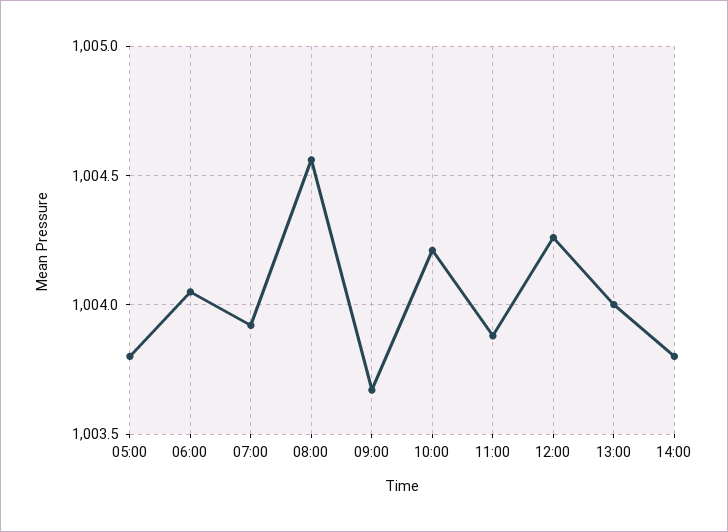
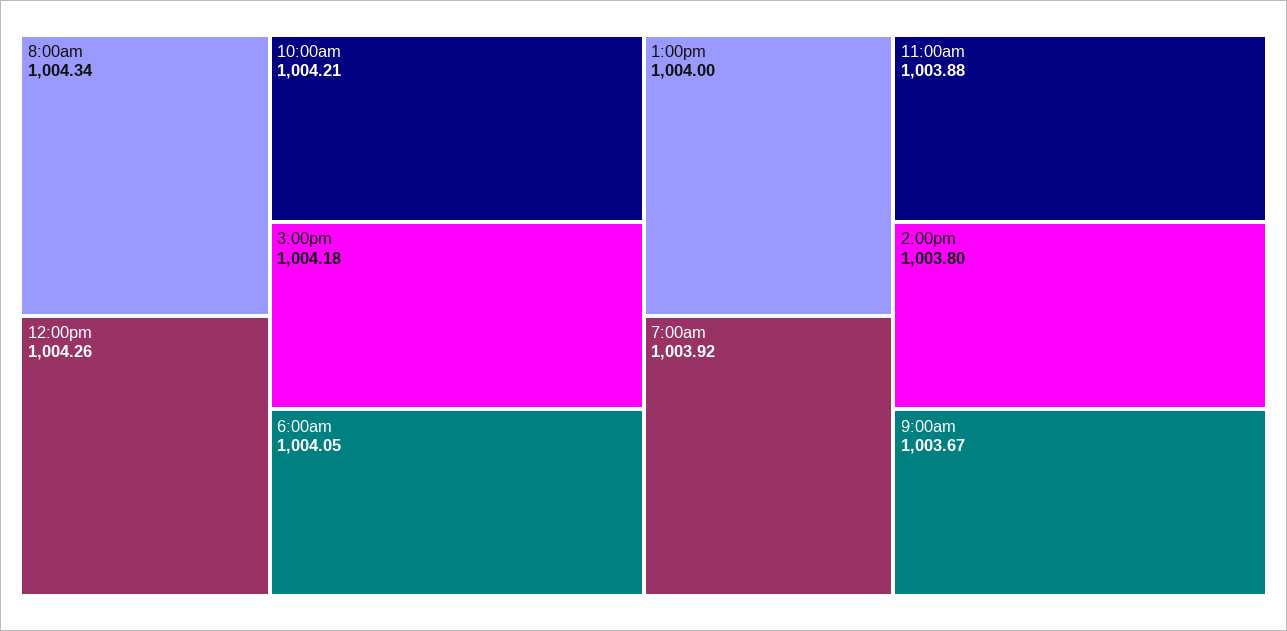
05:00: 1003.8 -> none
08:00: 1004.55 -> 1004.34
3:00pm: none -> 1004.18

